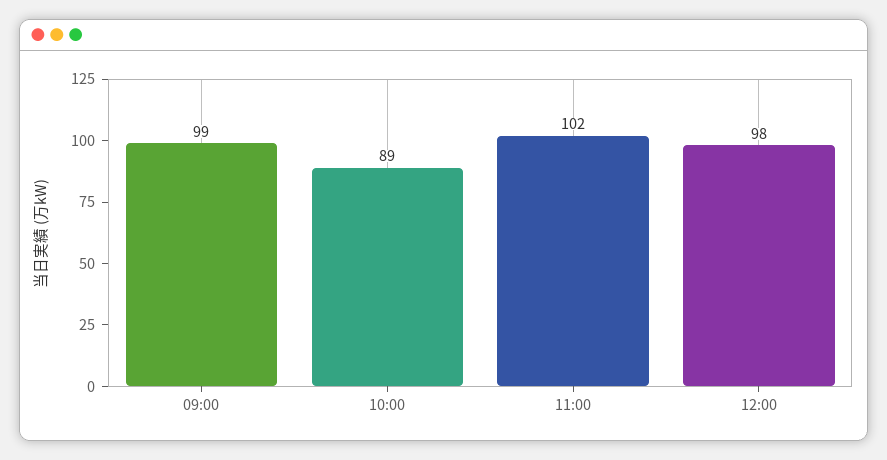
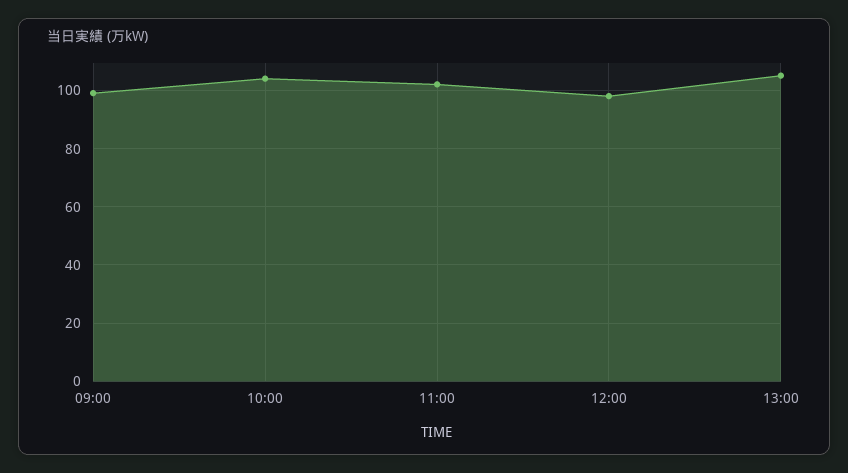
10:00: 89 -> 105
13:00: none -> 105

